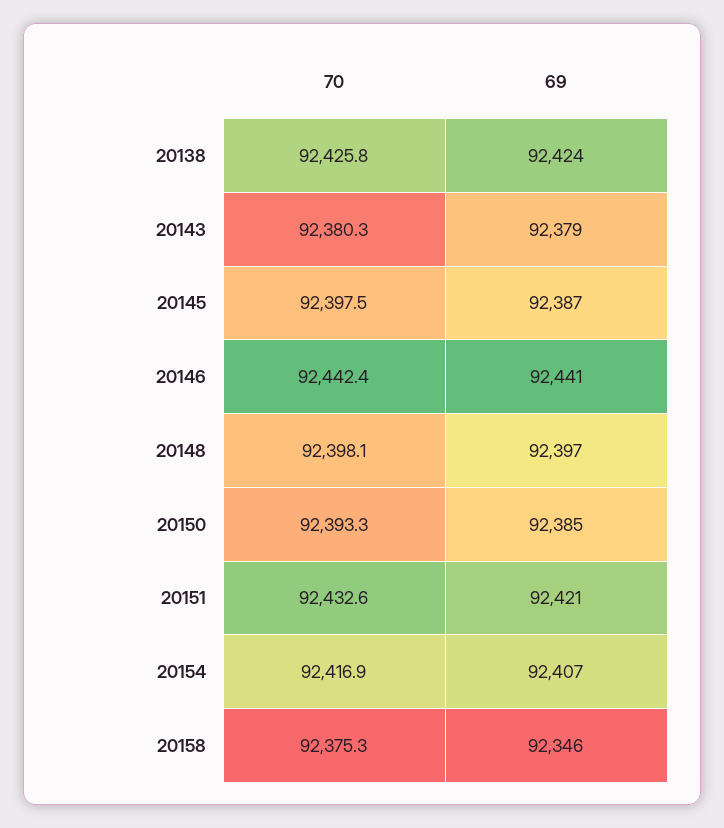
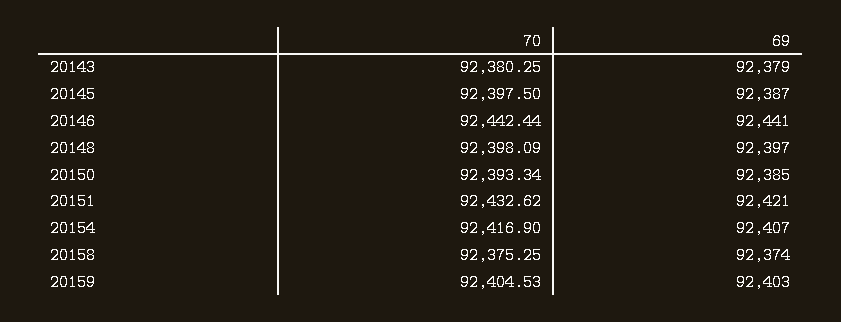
70, 20138: 92425.8 -> none
69, 20138: 92424 -> none
69, 20158: 92346 -> 92374
70, 20159: none -> 92404.53
69, 20159: none -> 92403

